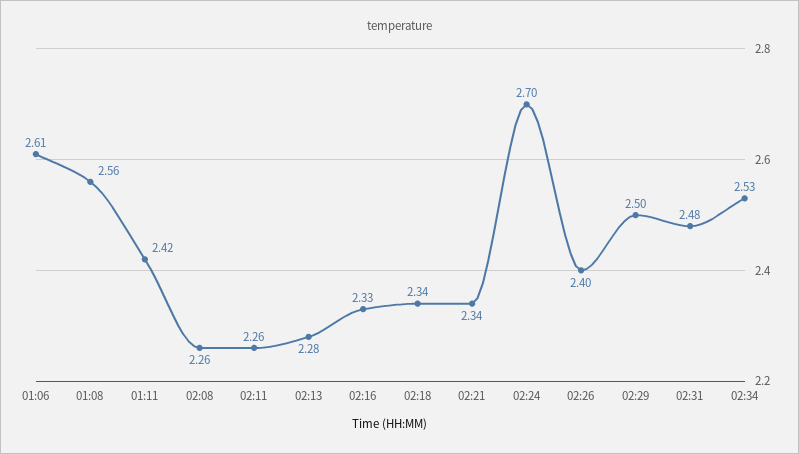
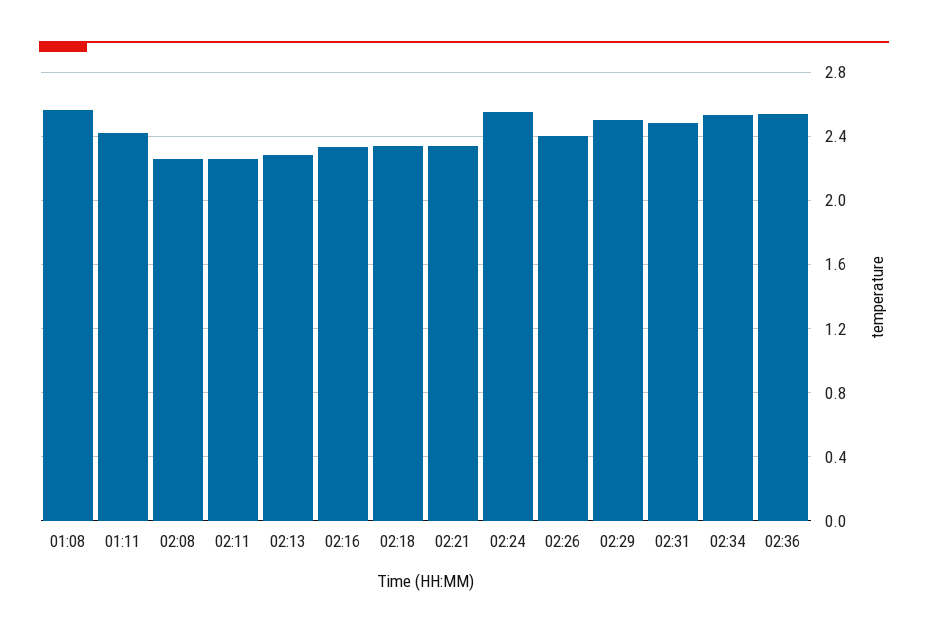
01:06: 2.61 -> none
02:24: 2.7 -> 2.55
02:36: none -> 2.55

